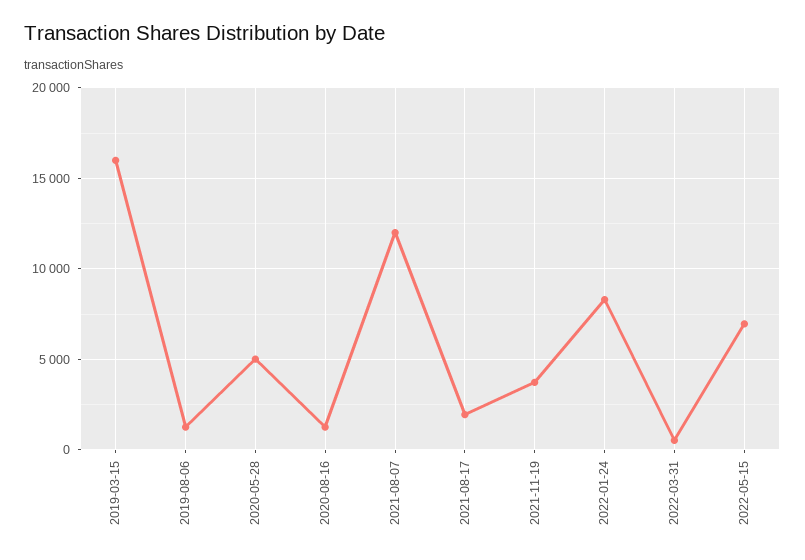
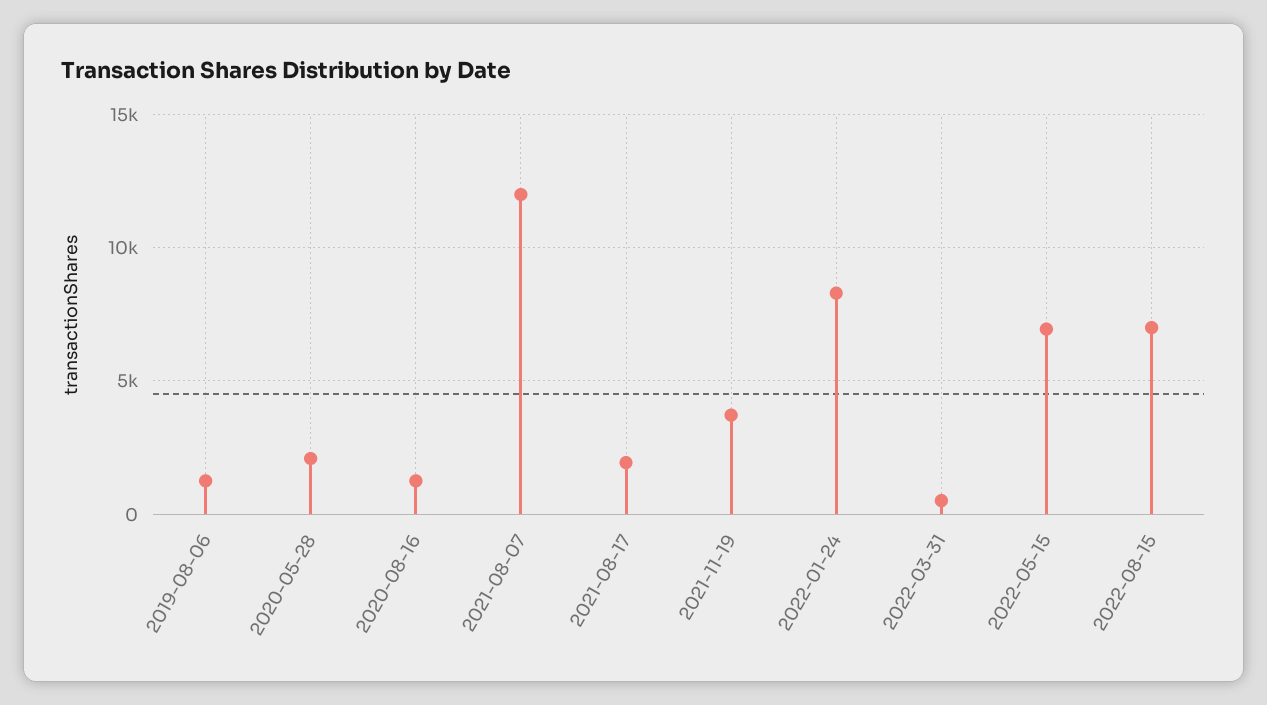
2019-03-15: 16000 -> none
2020-05-28: 5000 -> 2000
2022-08-15: none -> 7000

